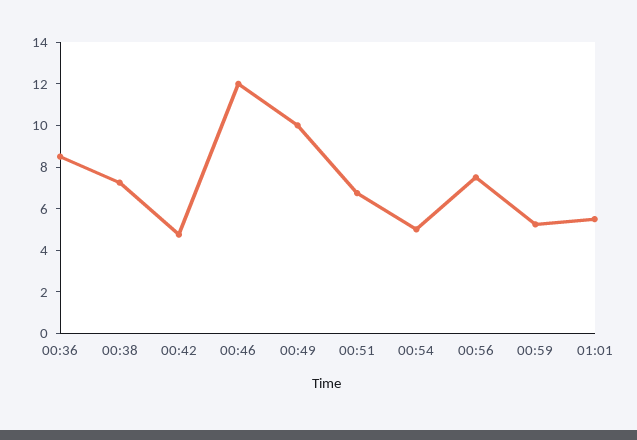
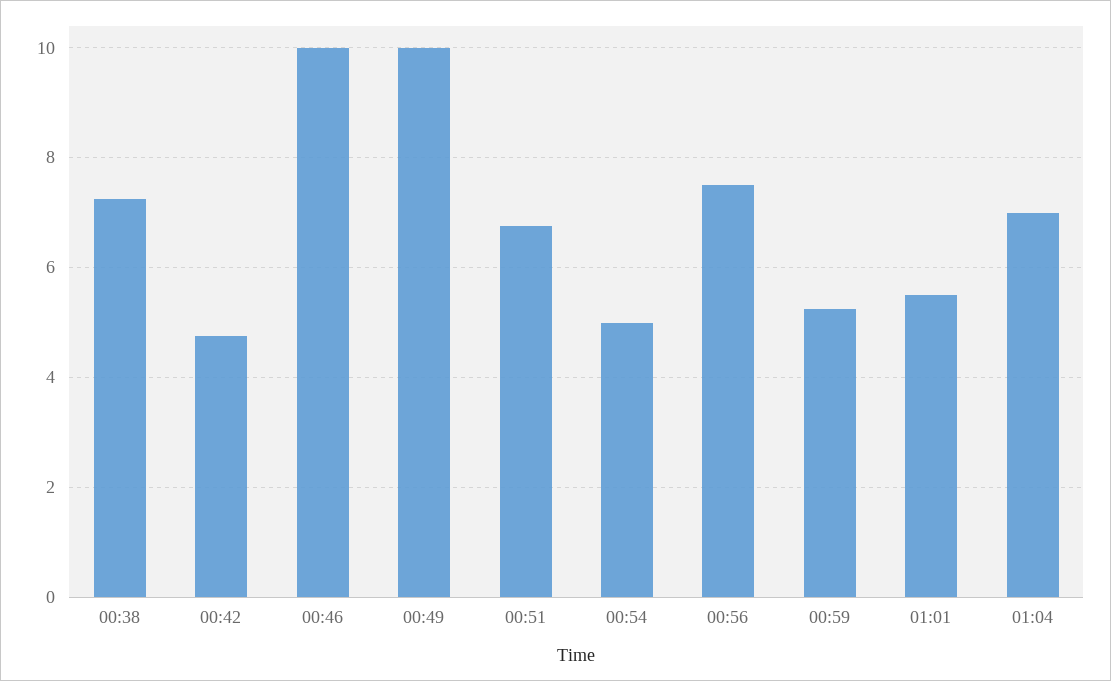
00:36: 8.5 -> none
00:46: 12 -> 10
01:04: none -> 7

